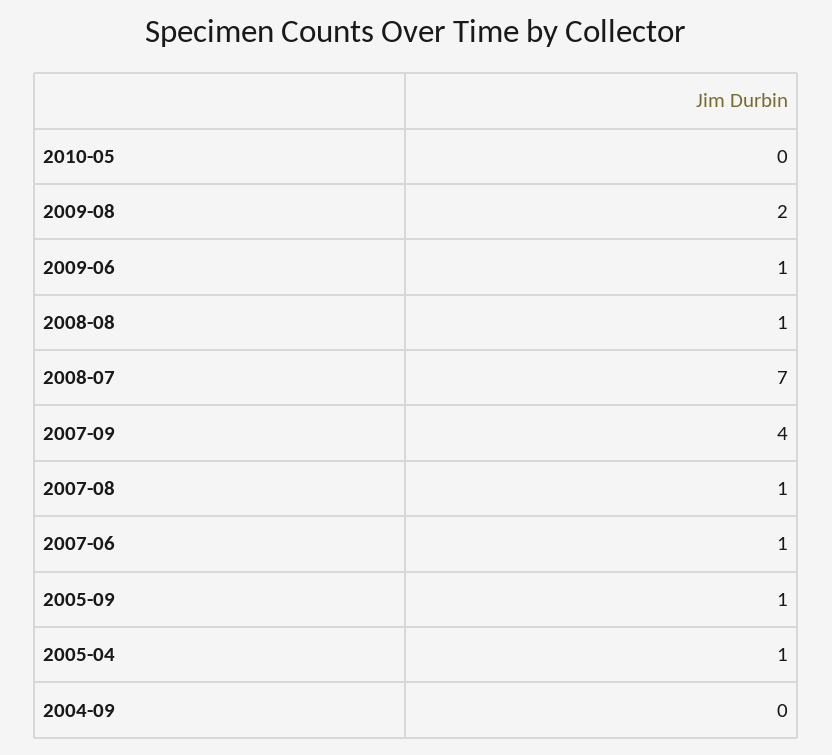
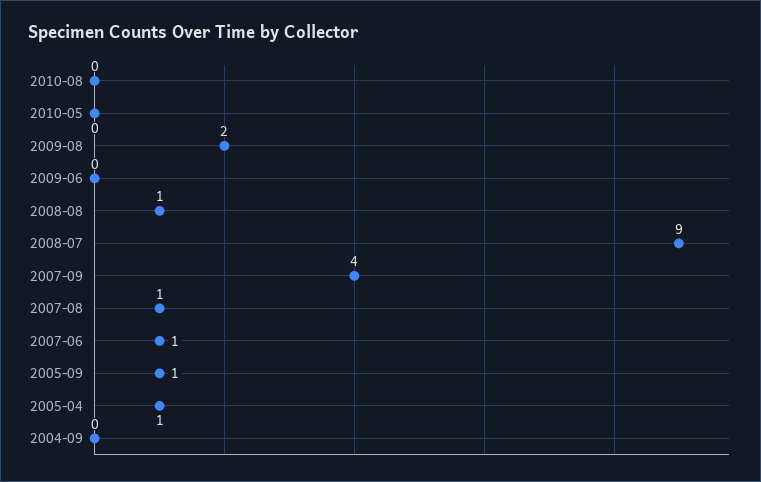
2009-06: 1 -> 0
2008-07: 7 -> 9
2010-08: none -> 0

